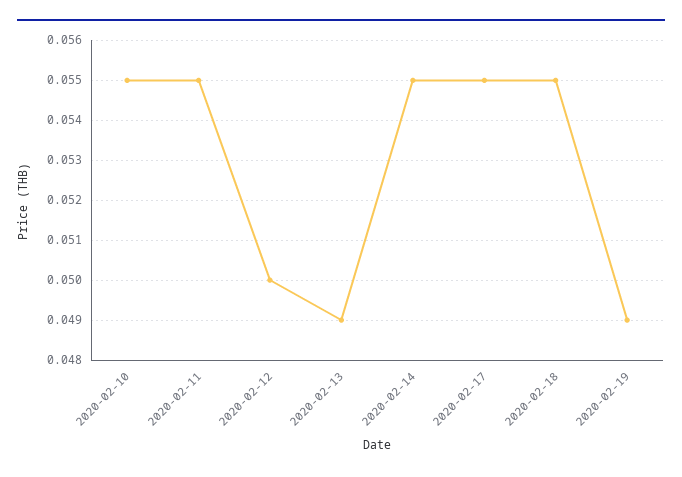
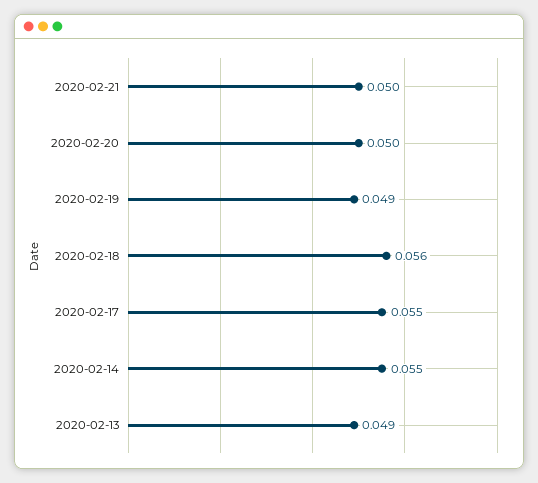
2020-02-10: 0.055 -> none
2020-02-11: 0.055 -> none
2020-02-12: 0.05 -> none
2020-02-18: 0.055 -> 0.056
2020-02-21: none -> 0.05
2020-02-20: none -> 0.05

